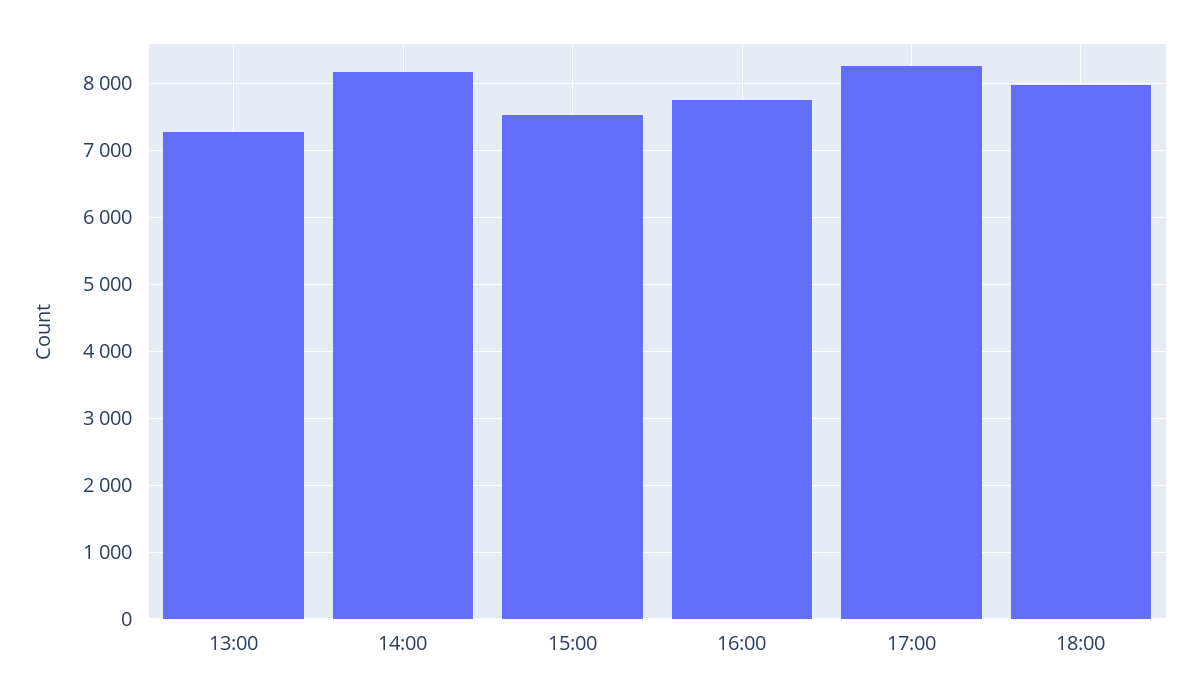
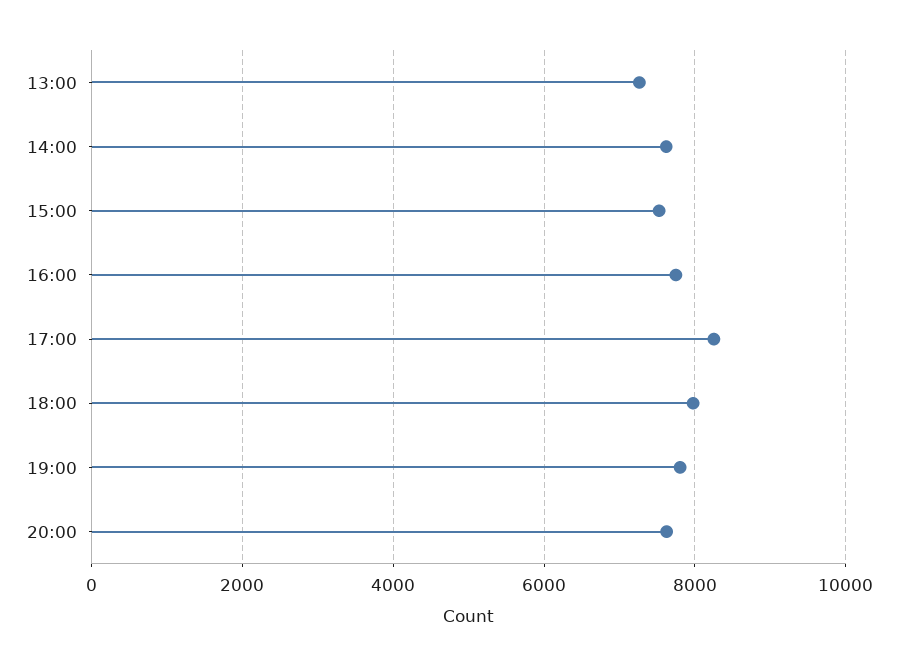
14:00: 8200 -> 7600
19:00: none -> 7800
20:00: none -> 7600

